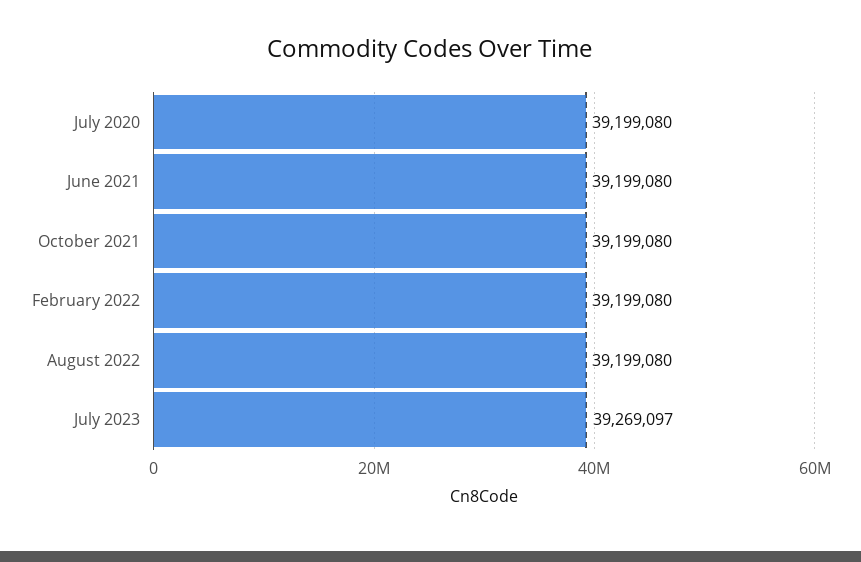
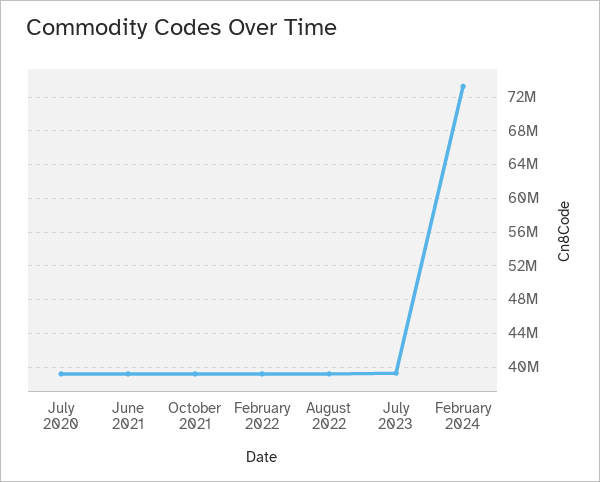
February 2024: none -> 73000000

